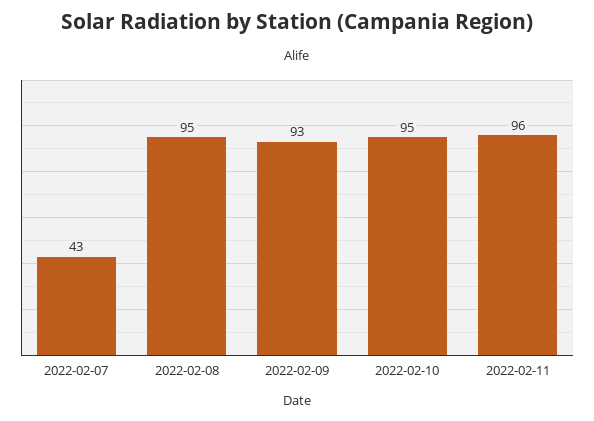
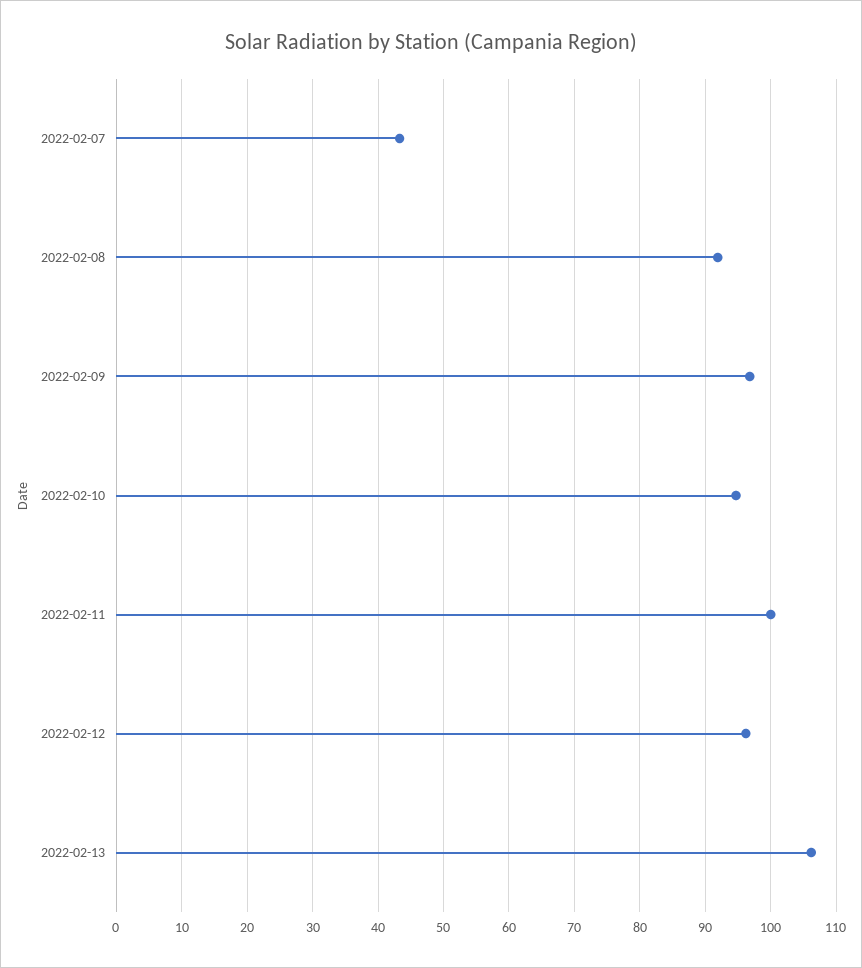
2022-02-08: 95 -> 92
2022-02-09: 93 -> 97
2022-02-11: 96 -> 100
2022-02-12: none -> 96
2022-02-13: none -> 106

